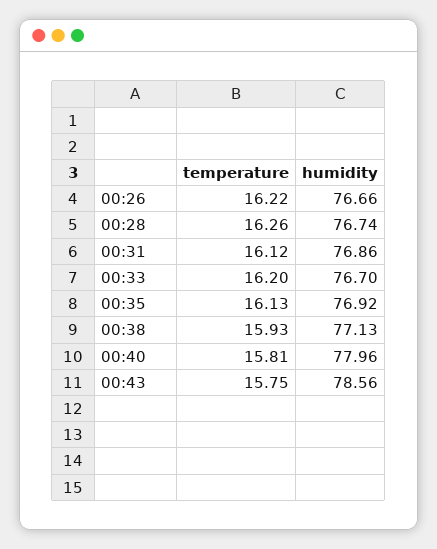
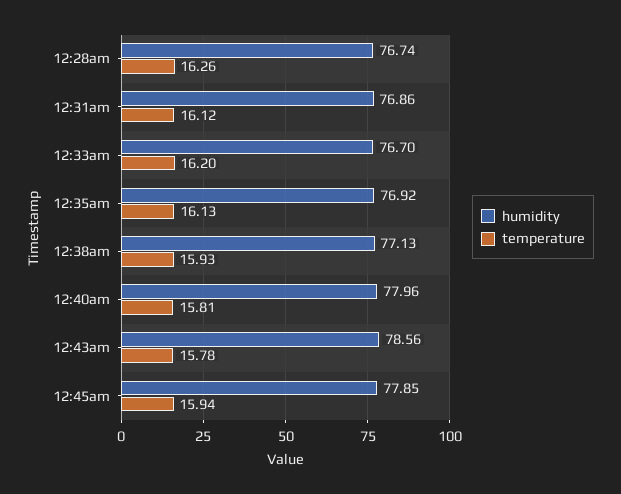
temperature, 00:26: 16.22 -> none
humidity, 00:26: 76.66 -> none
temperature, 00:43: 15.75 -> 15.78
humidity, 12:45am: none -> 77.85
temperature, 12:45am: none -> 15.94

